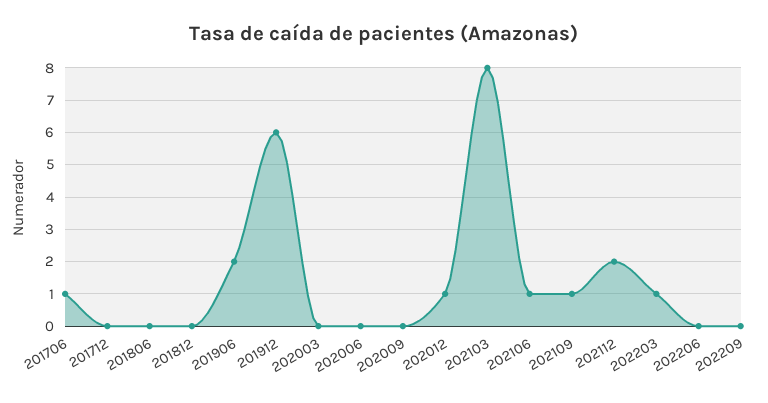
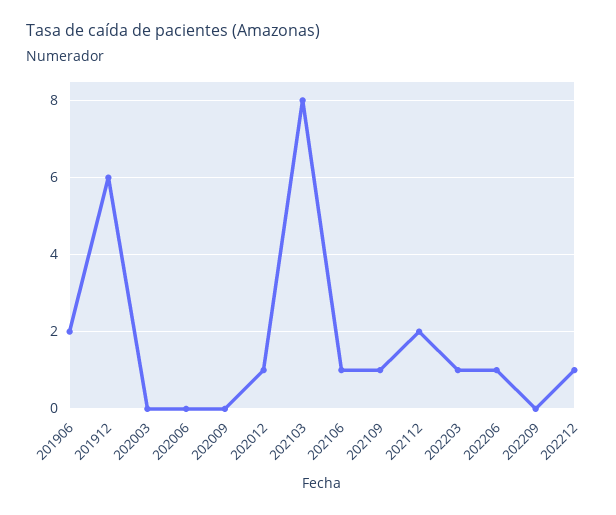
201706: 1 -> none
201712: 0 -> none
201806: 0 -> none
201812: 0 -> none
202206: 0 -> 1
202212: none -> 1

